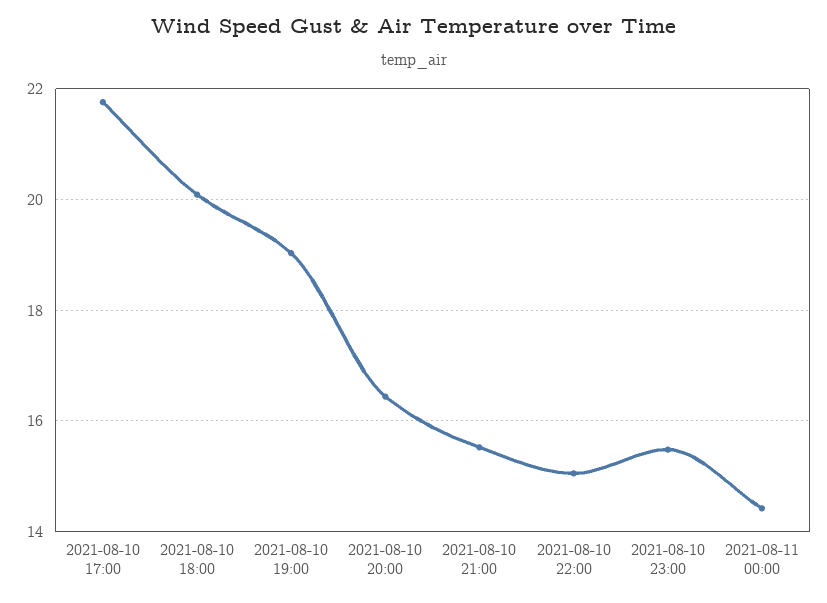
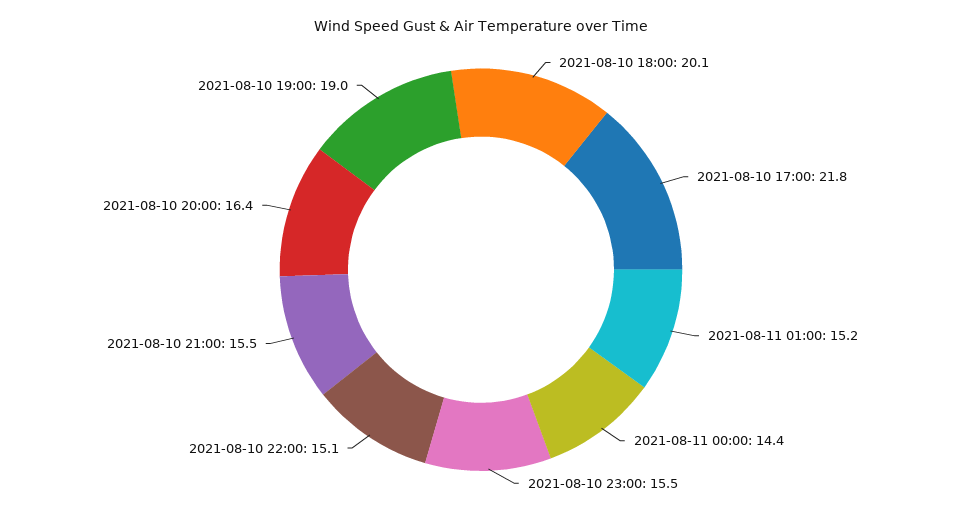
2021-08-11 01:00: none -> 15.2

